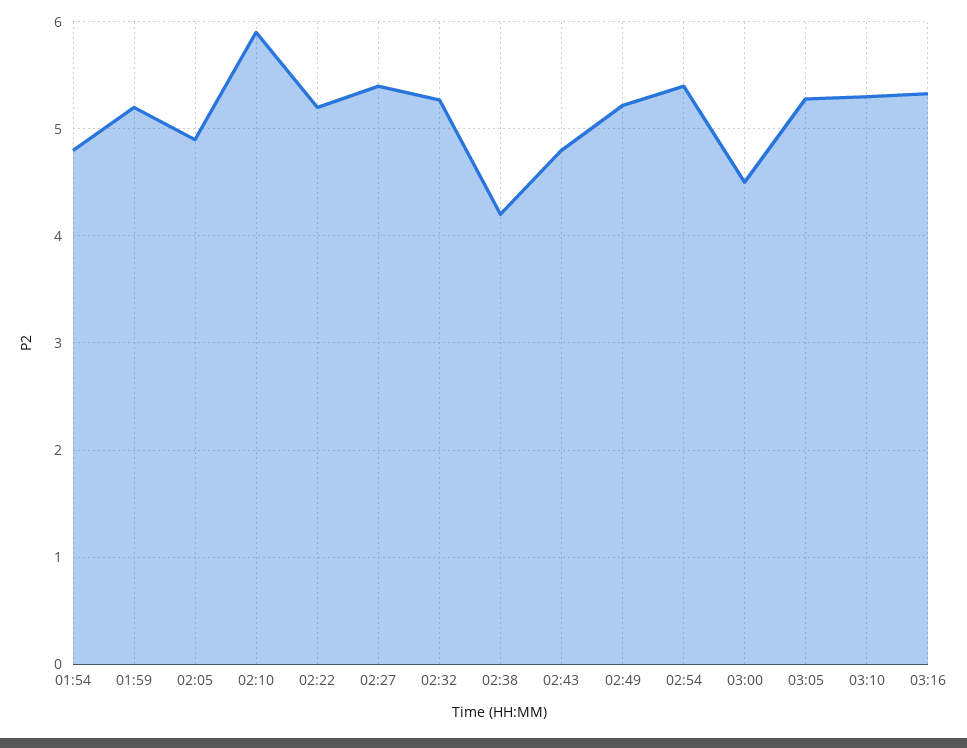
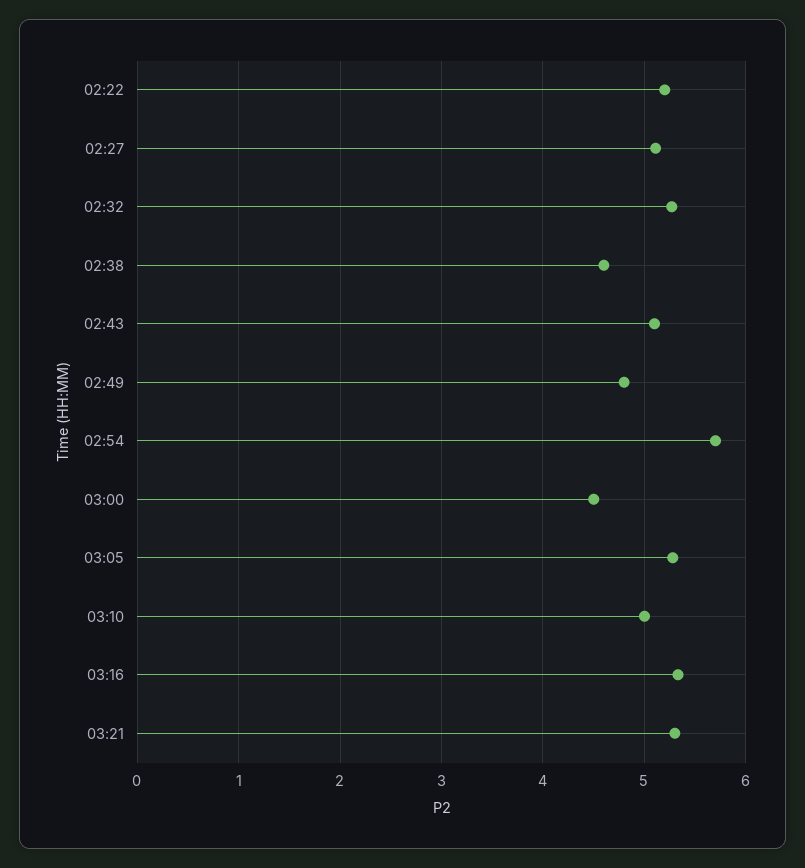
01:54: 4.8 -> none
01:59: 5.2 -> none
02:05: 4.9 -> none
02:10: 5.9 -> none
02:27: 5.4 -> 5.1
02:38: 4.2 -> 4.6
02:43: 4.8 -> 5.1
02:49: 5.2 -> 4.8
02:54: 5.4 -> 5.7
03:10: 5.3 -> 5
03:21: none -> 5.3

